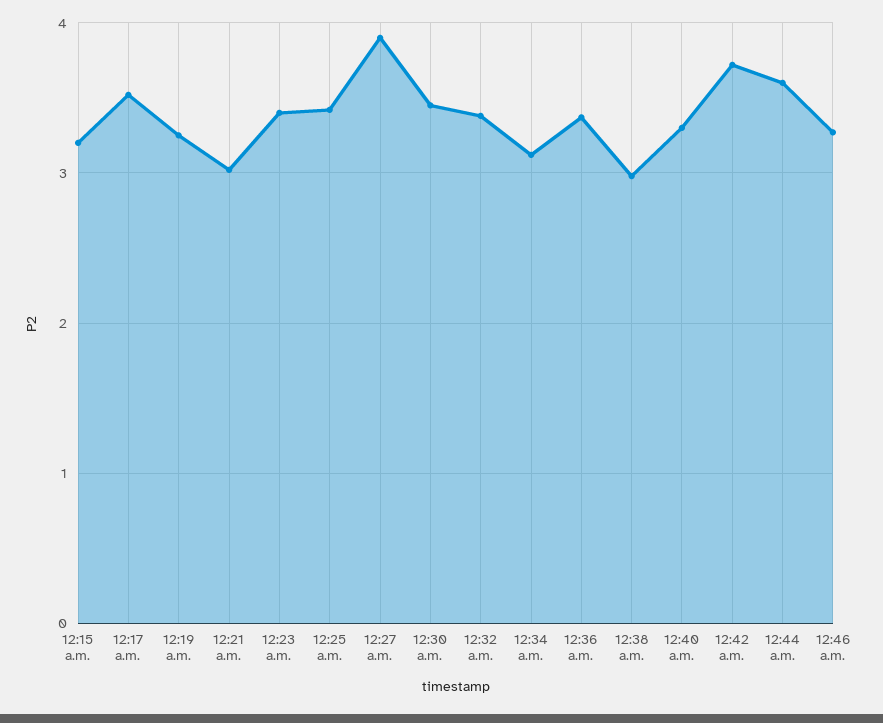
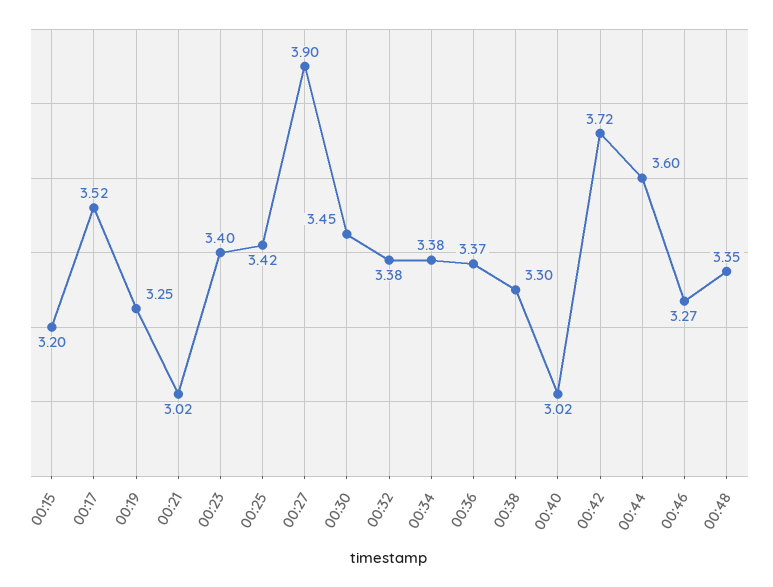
12:34 a.m.: 3.1 -> 3.38
12:38 a.m.: 3 -> 3.3
12:40 a.m.: 3.3 -> 3.02
00:48: none -> 3.35

